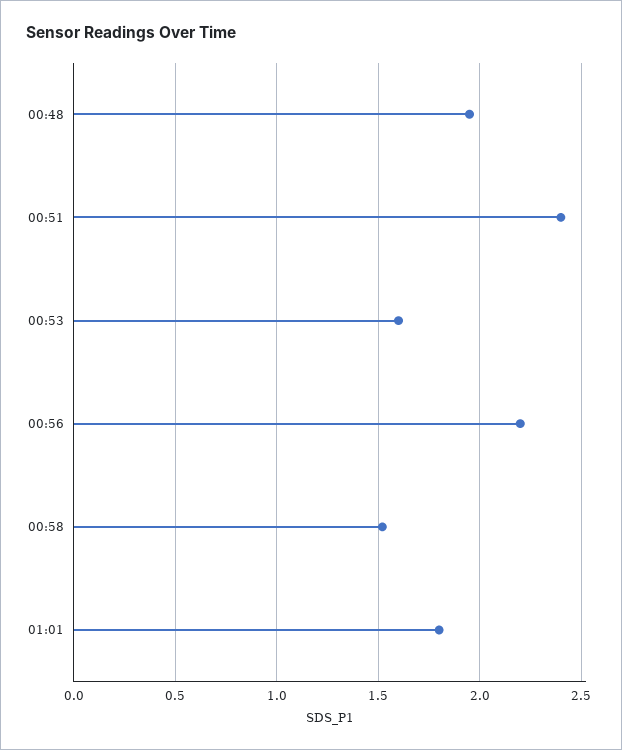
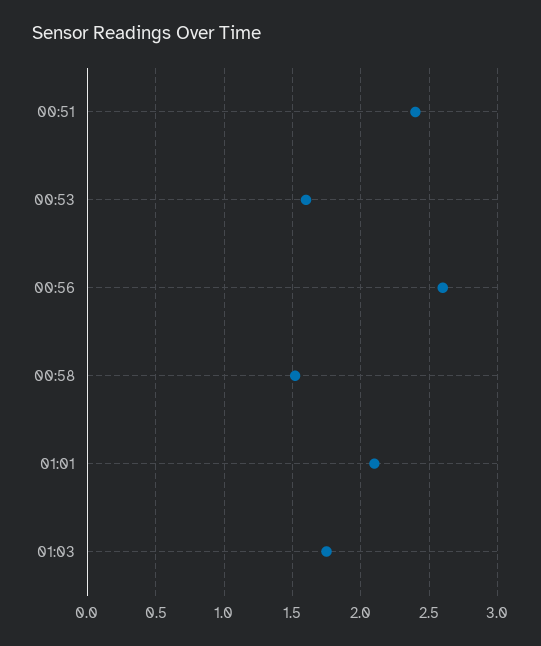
00:48: 1.95 -> none
00:56: 2.2 -> 2.6
01:01: 1.8 -> 2.1
01:03: none -> 1.75

